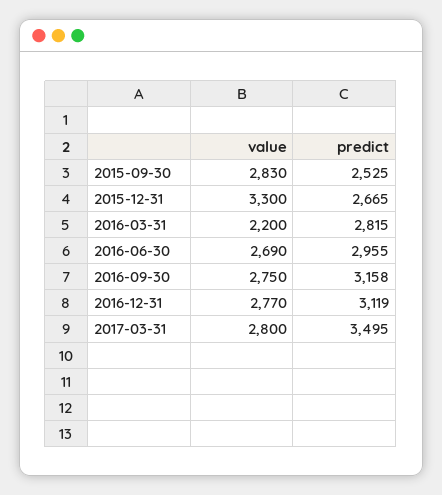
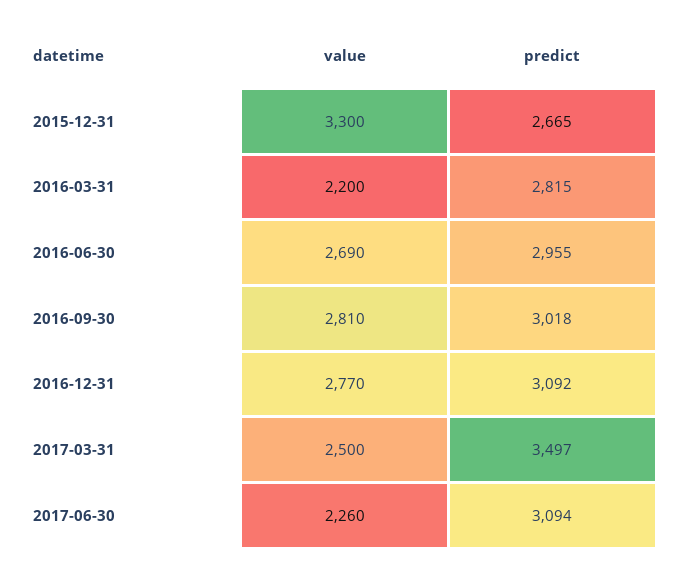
value, 2015-09-30: 2830 -> none
predict, 2015-09-30: 2525 -> none
value, 2016-09-30: 2750 -> 2810
predict, 2016-09-30: 3158 -> 3018
predict, 2016-12-31: 3119 -> 3092
value, 2017-03-31: 2800 -> 2500
predict, 2017-03-31: 3495 -> 3497
value, 2017-06-30: none -> 2260
predict, 2017-06-30: none -> 3094

